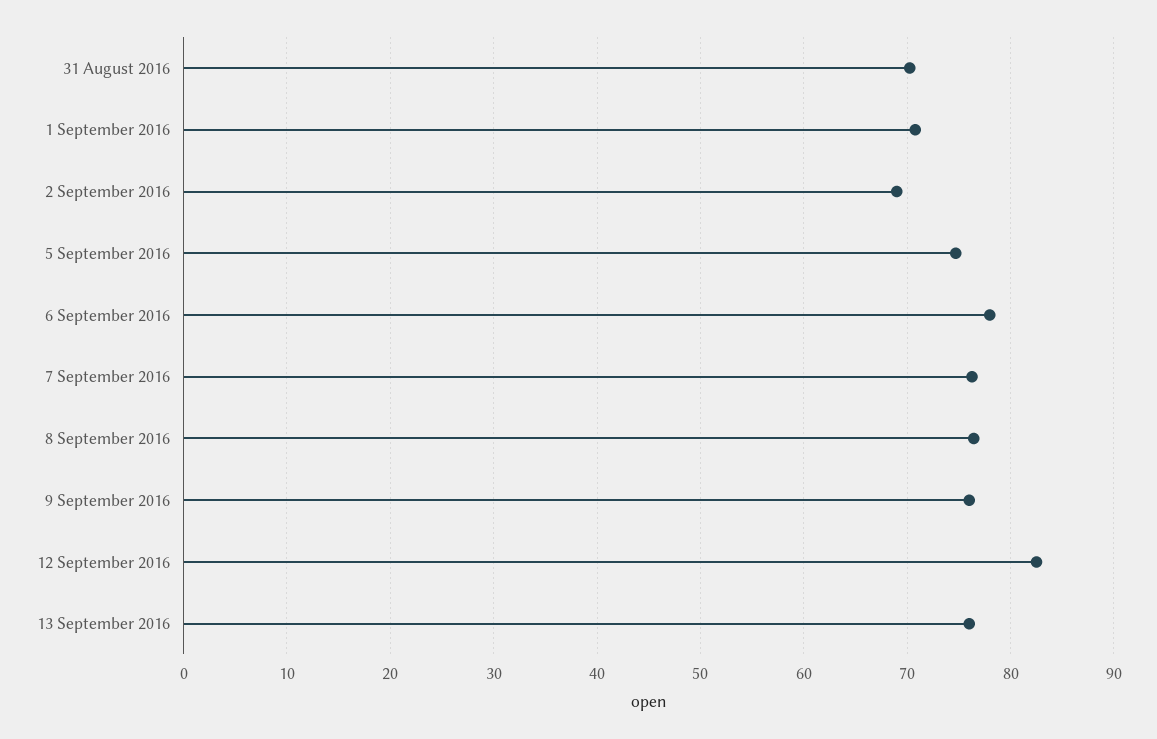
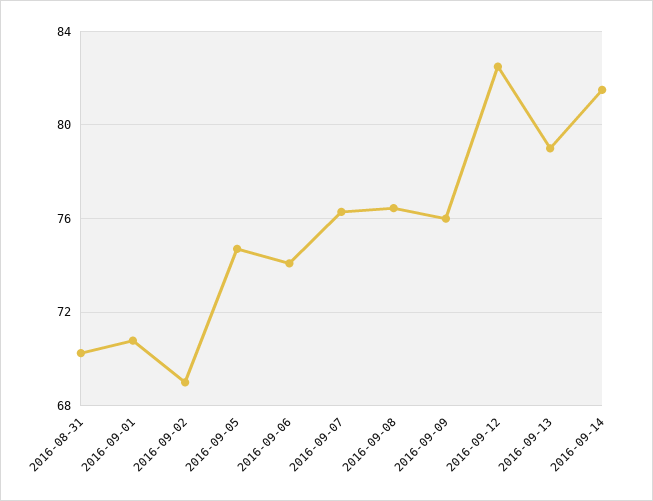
6 September 2016: 78 -> 74
13 September 2016: 76 -> 79
2016-09-14: none -> 81.5

